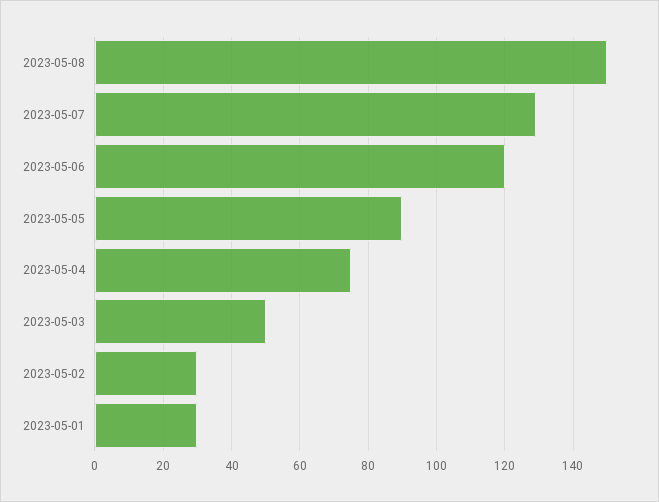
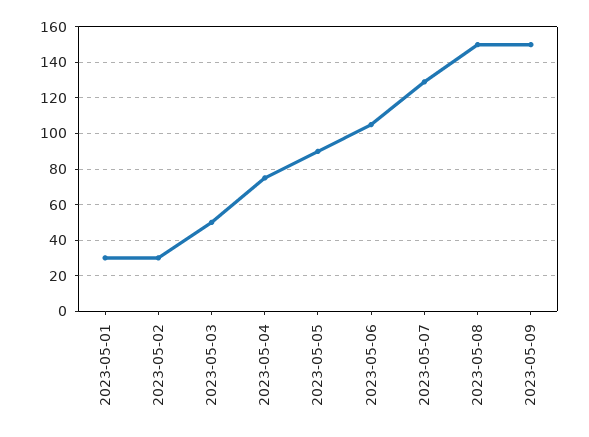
2023-05-06: 120 -> 105
2023-05-09: none -> 150

